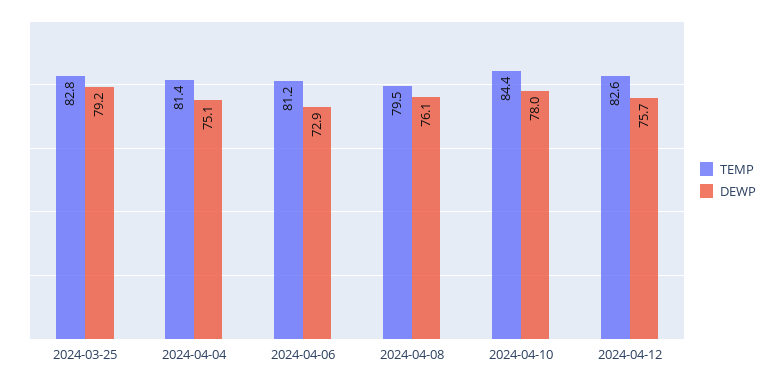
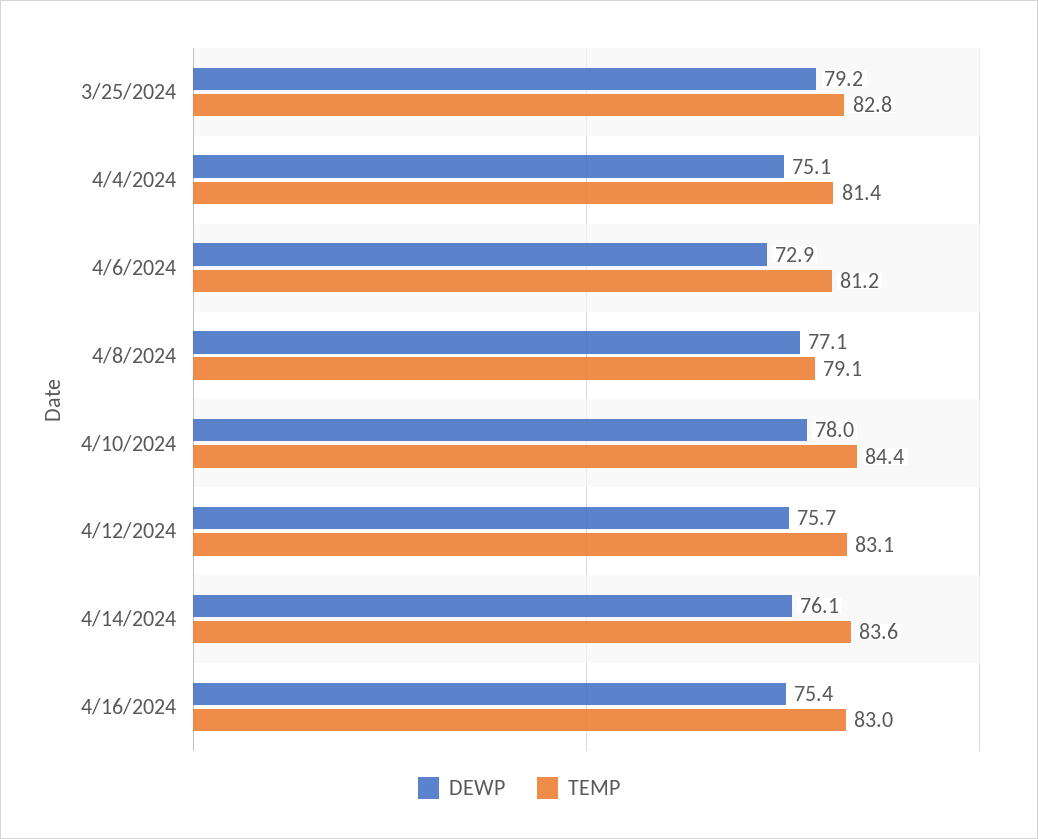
TEMP, 2024-04-08: 79.5 -> 79.1
DEWP, 2024-04-08: 76.1 -> 77.1
TEMP, 2024-04-12: 82.6 -> 83.1
DEWP, 4/14/2024: none -> 76.1
TEMP, 4/14/2024: none -> 83.6
DEWP, 4/16/2024: none -> 75.4
TEMP, 4/16/2024: none -> 83

